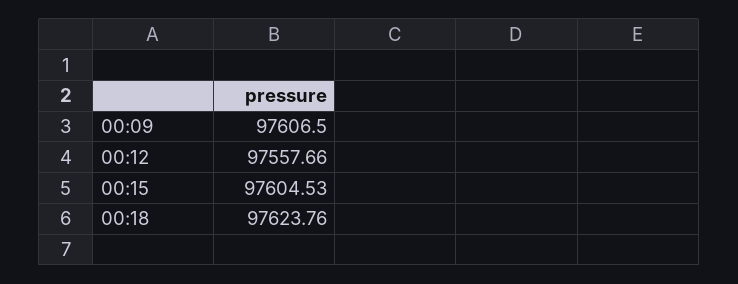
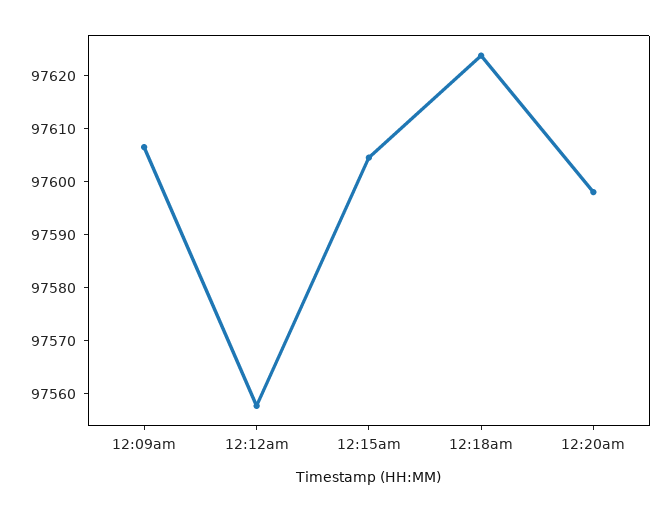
12:20am: none -> 97598

